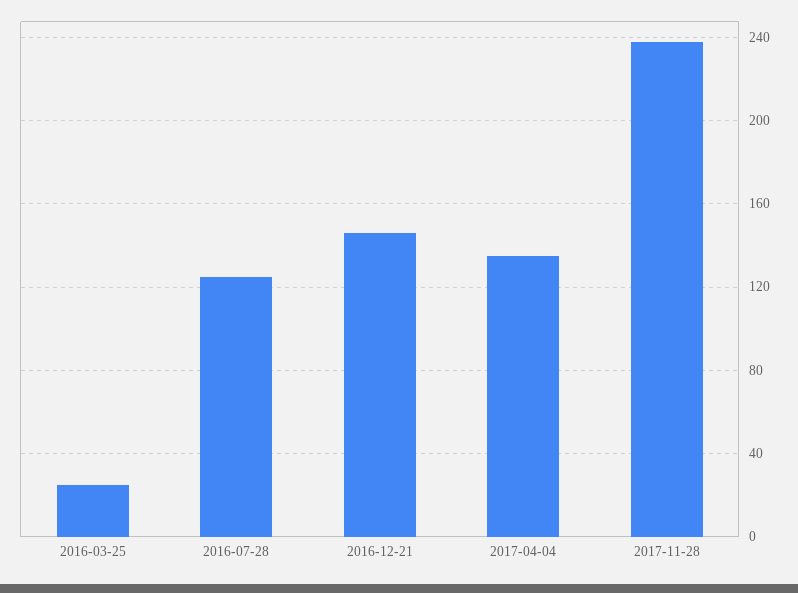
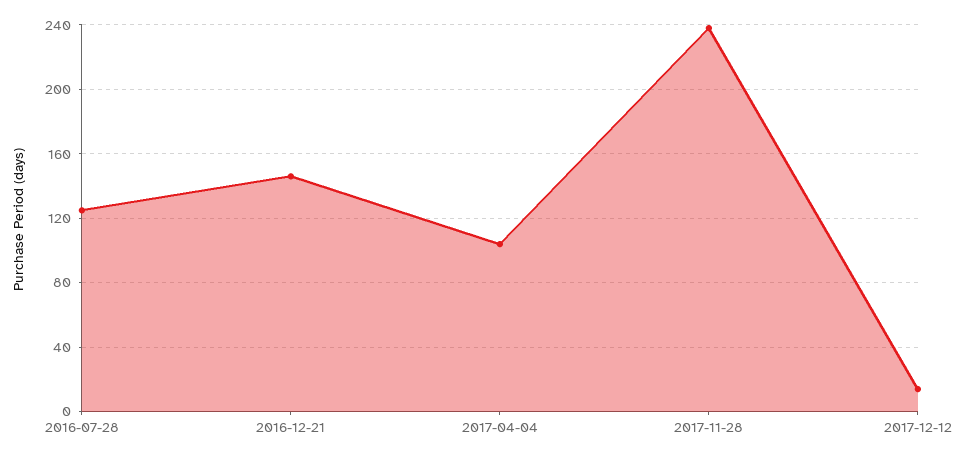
2016-03-25: 25 -> none
2017-04-04: 135 -> 105
2017-12-12: none -> 15

